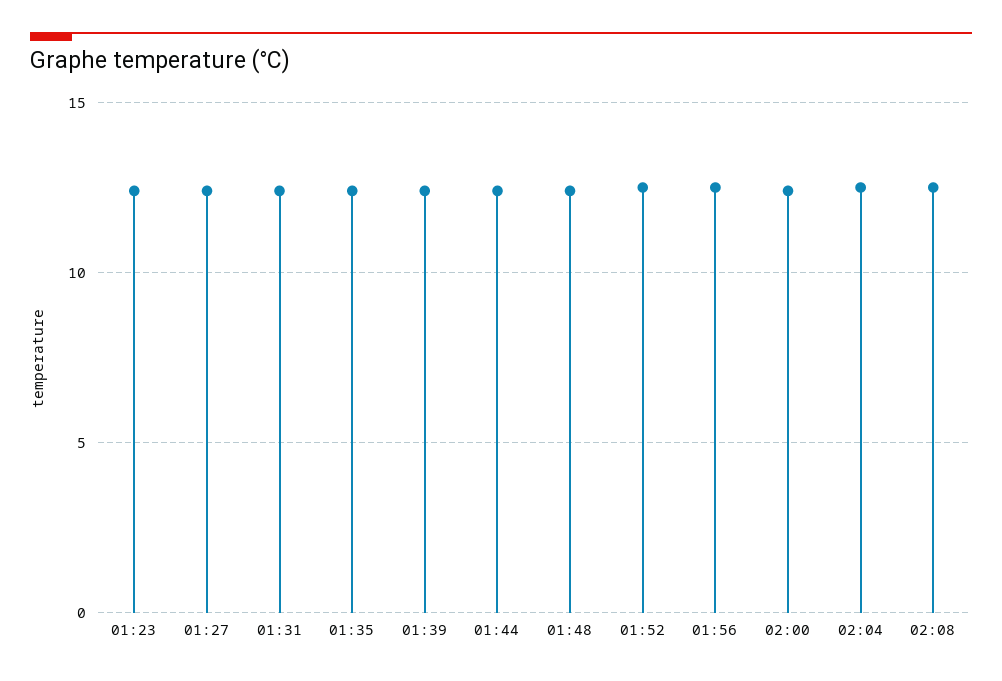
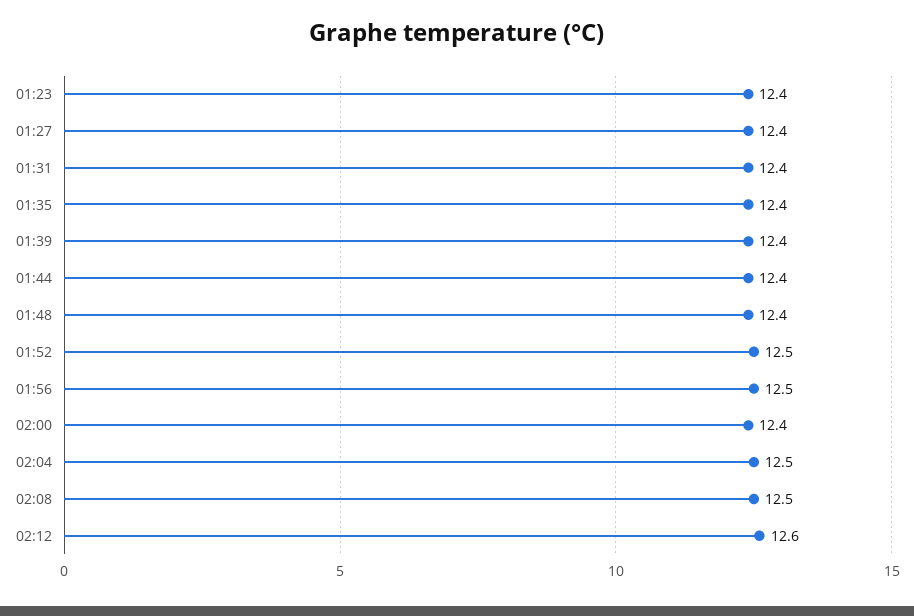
02:12: none -> 12.6

